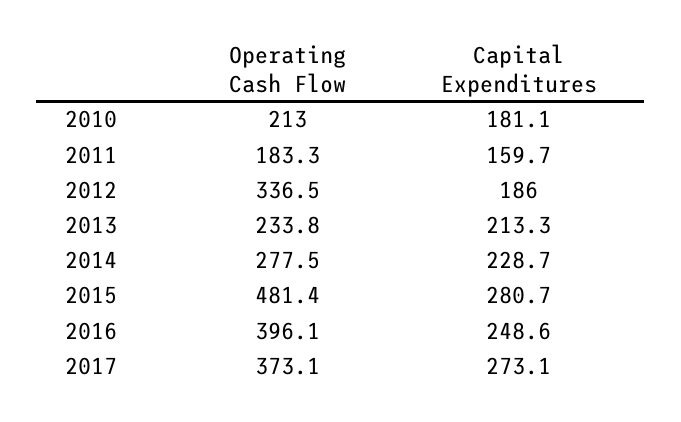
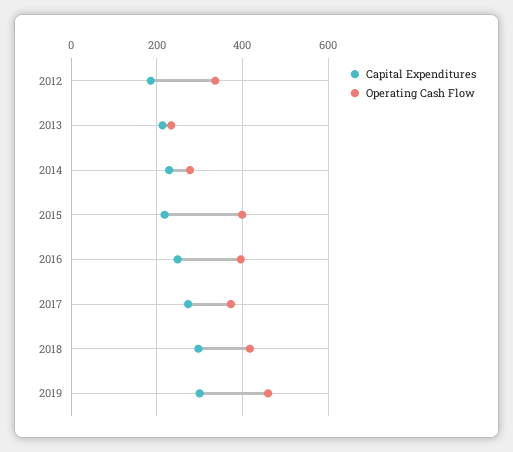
Operating Cash Flow, 2010: 213 -> none
Capital Expenditures, 2010: 181.1 -> none
Operating Cash Flow, 2011: 183.3 -> none
Capital Expenditures, 2011: 159.7 -> none
Operating Cash Flow, 2015: 481.4 -> 400
Capital Expenditures, 2015: 280.7 -> 220
Capital Expenditures, 2018: none -> 300
Operating Cash Flow, 2018: none -> 420
Capital Expenditures, 2019: none -> 300
Operating Cash Flow, 2019: none -> 460

